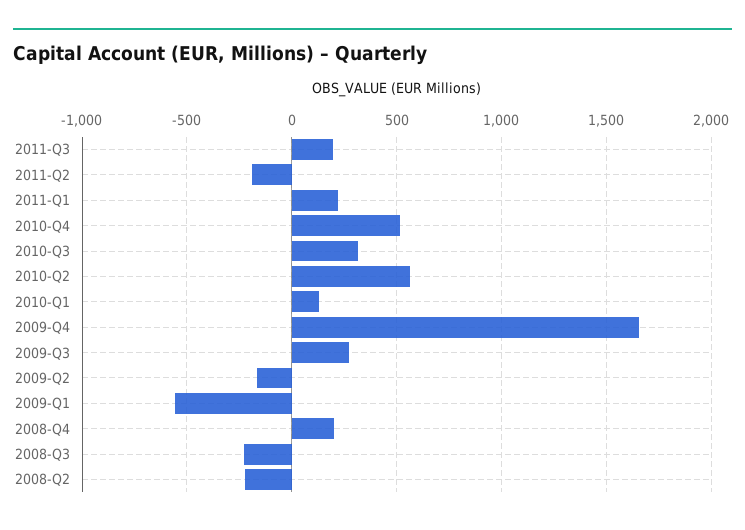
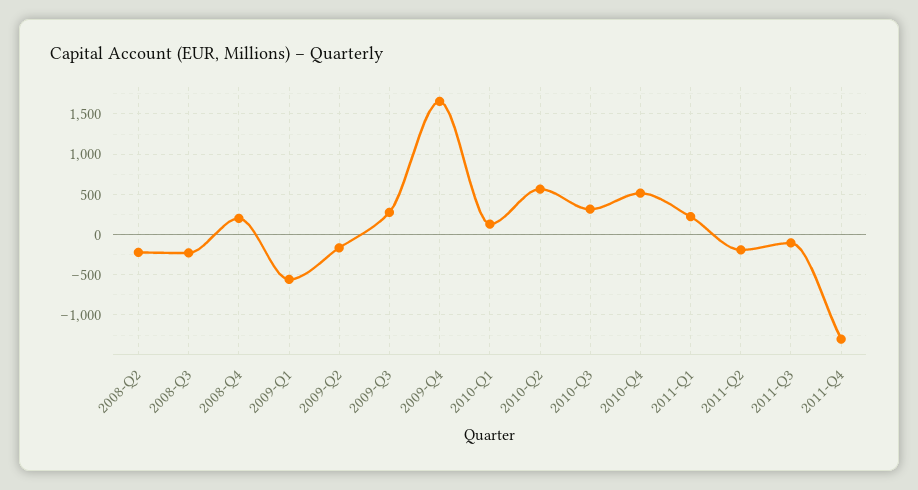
2011-Q3: 200 -> -100
2011-Q4: none -> -1300

